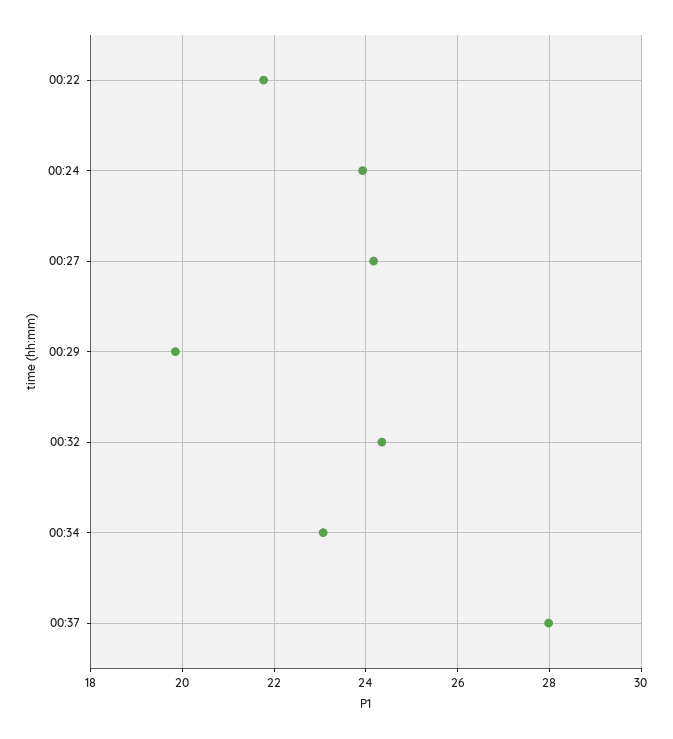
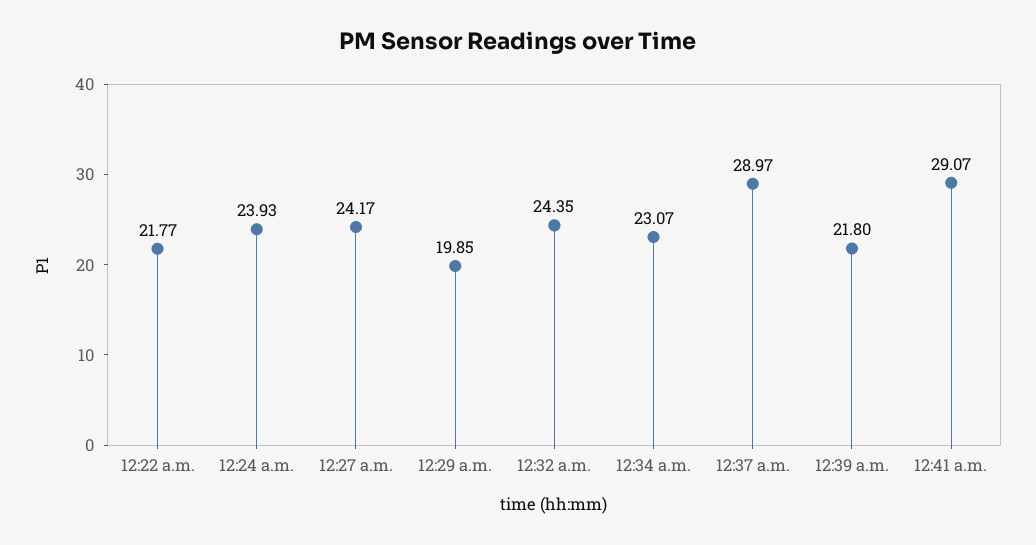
00:37: 28 -> 28.97
12:39 a.m.: none -> 21.8
12:41 a.m.: none -> 29.07

